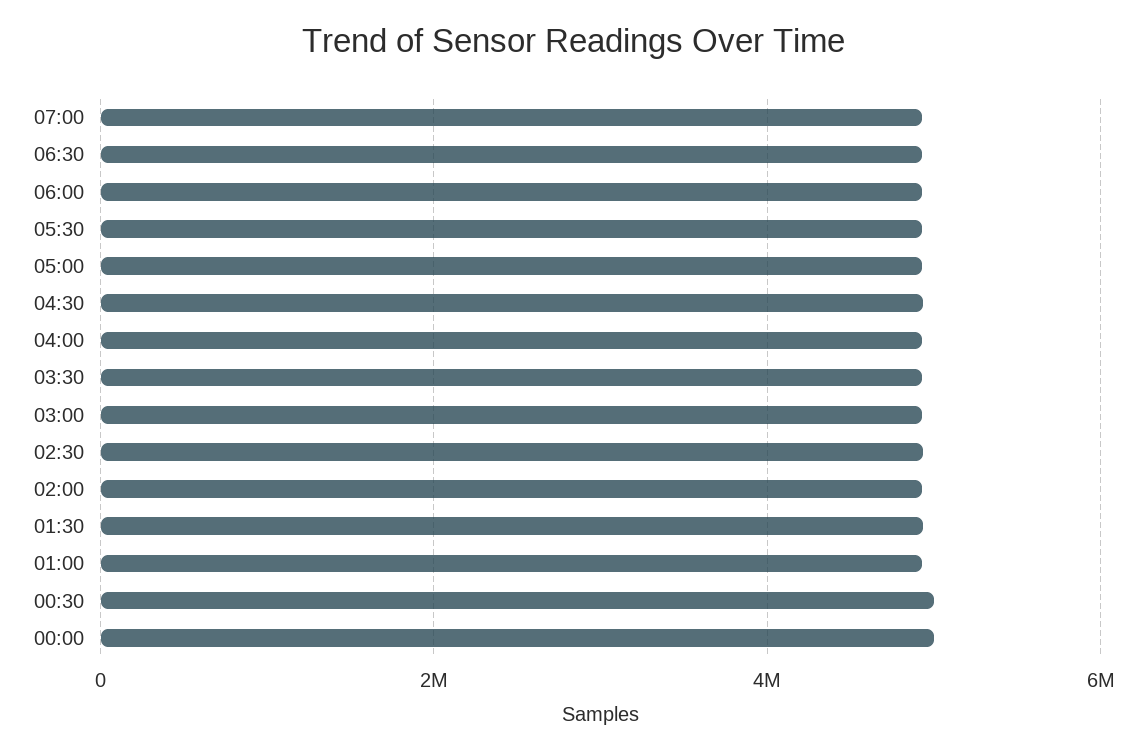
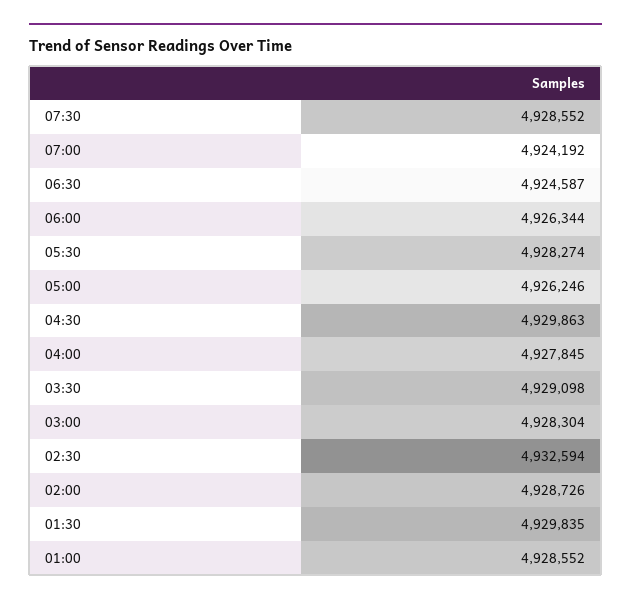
00:30: 5000000 -> none
00:00: 5000000 -> none
07:30: none -> 4928552

